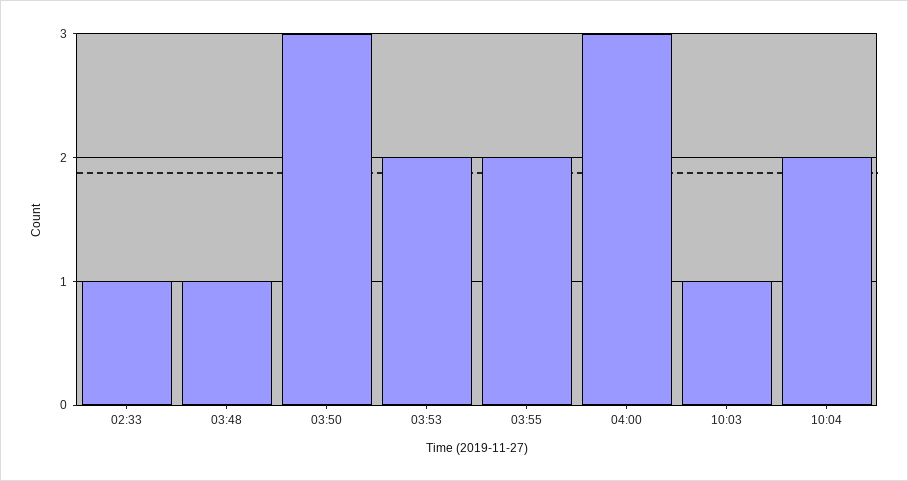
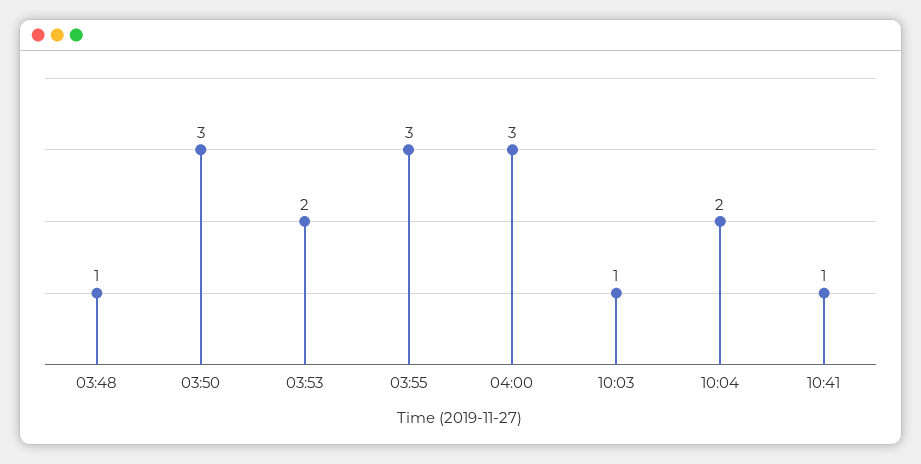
02:33: 1 -> none
03:55: 2 -> 3
10:41: none -> 1

